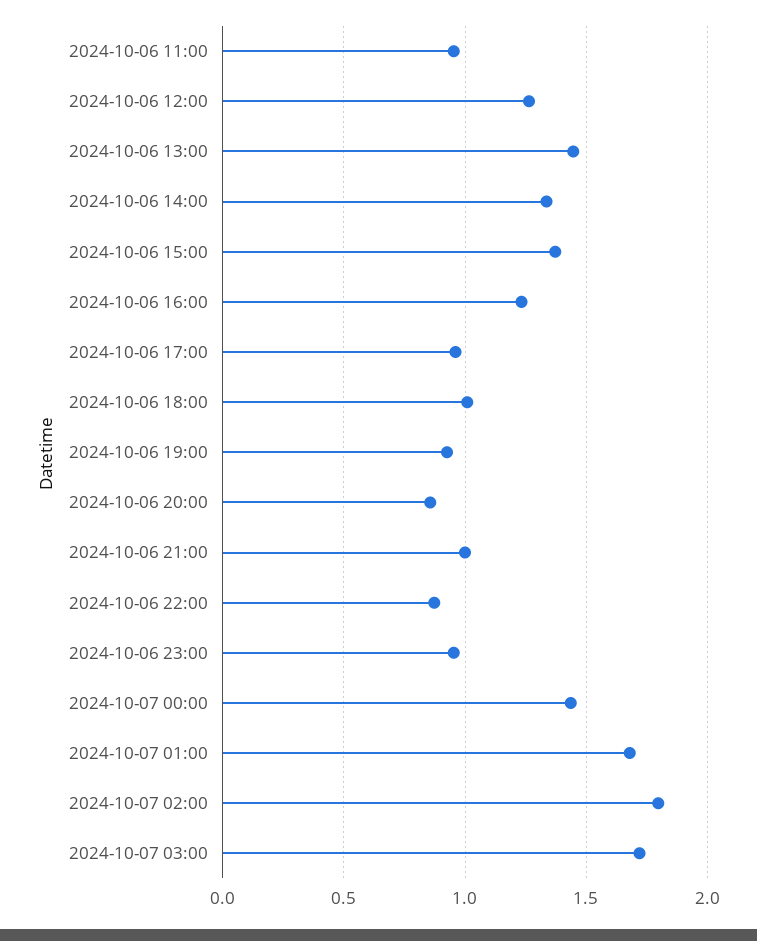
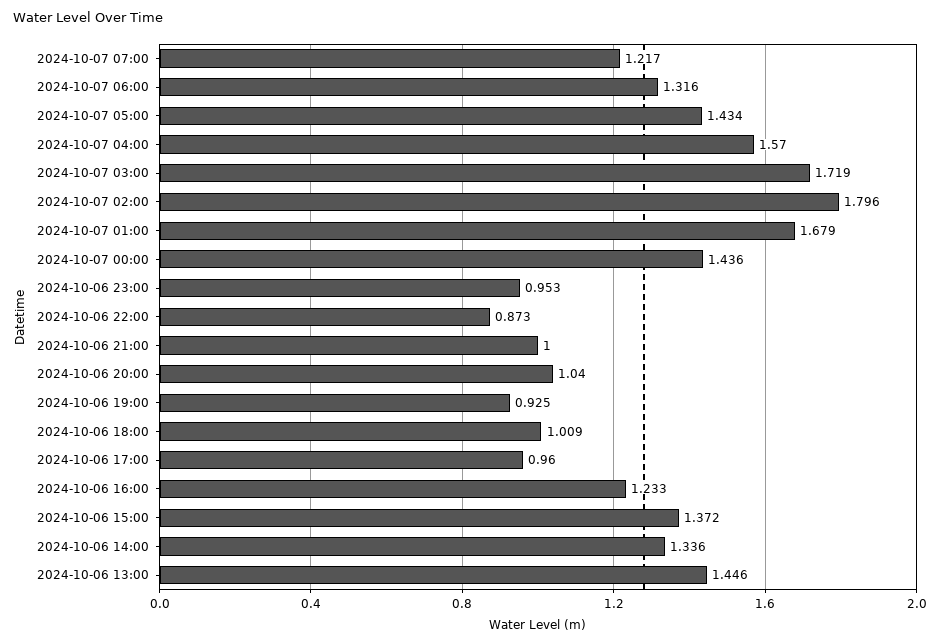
2024-10-06 11:00: 0.95 -> none
2024-10-06 12:00: 1.25 -> none
2024-10-06 20:00: 0.85 -> 1.04
2024-10-07 07:00: none -> 1.217
2024-10-07 06:00: none -> 1.316
2024-10-07 05:00: none -> 1.434
2024-10-07 04:00: none -> 1.57

